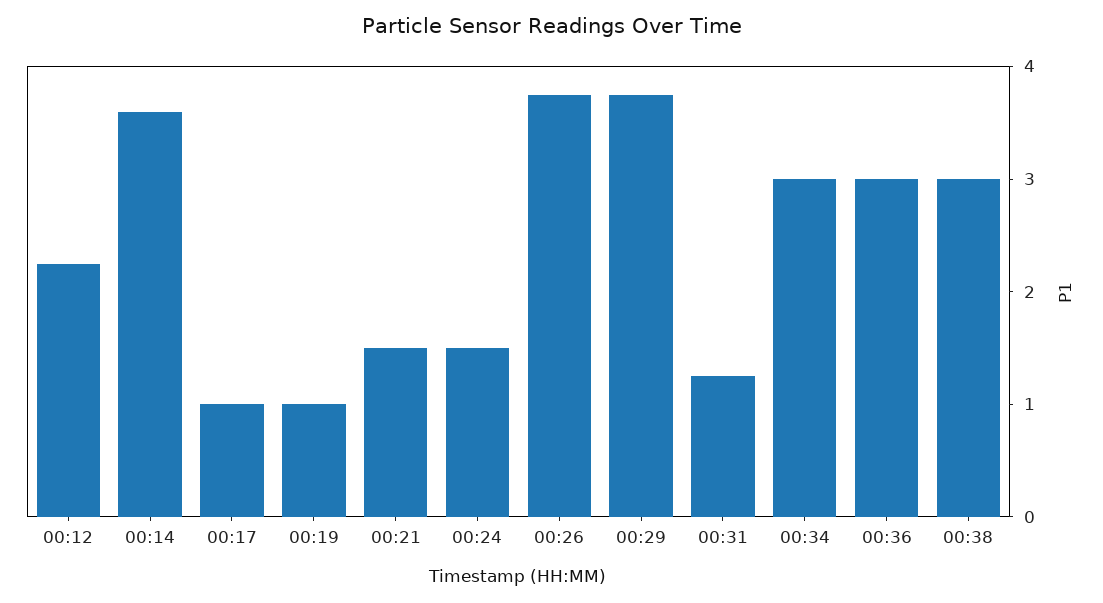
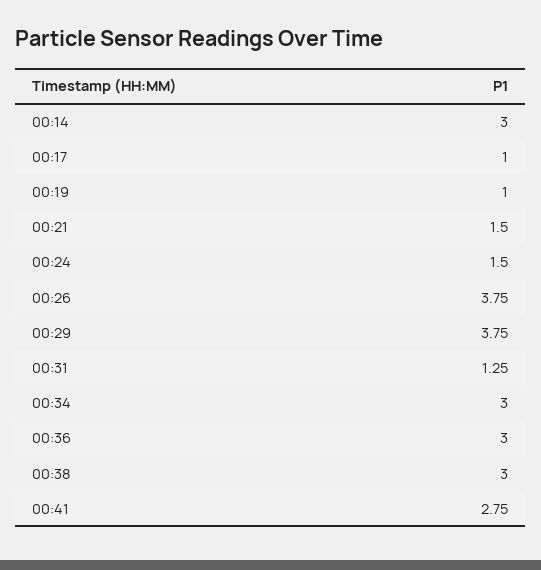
00:12: 2.2 -> none
00:14: 3.6 -> 3
00:41: none -> 2.75

